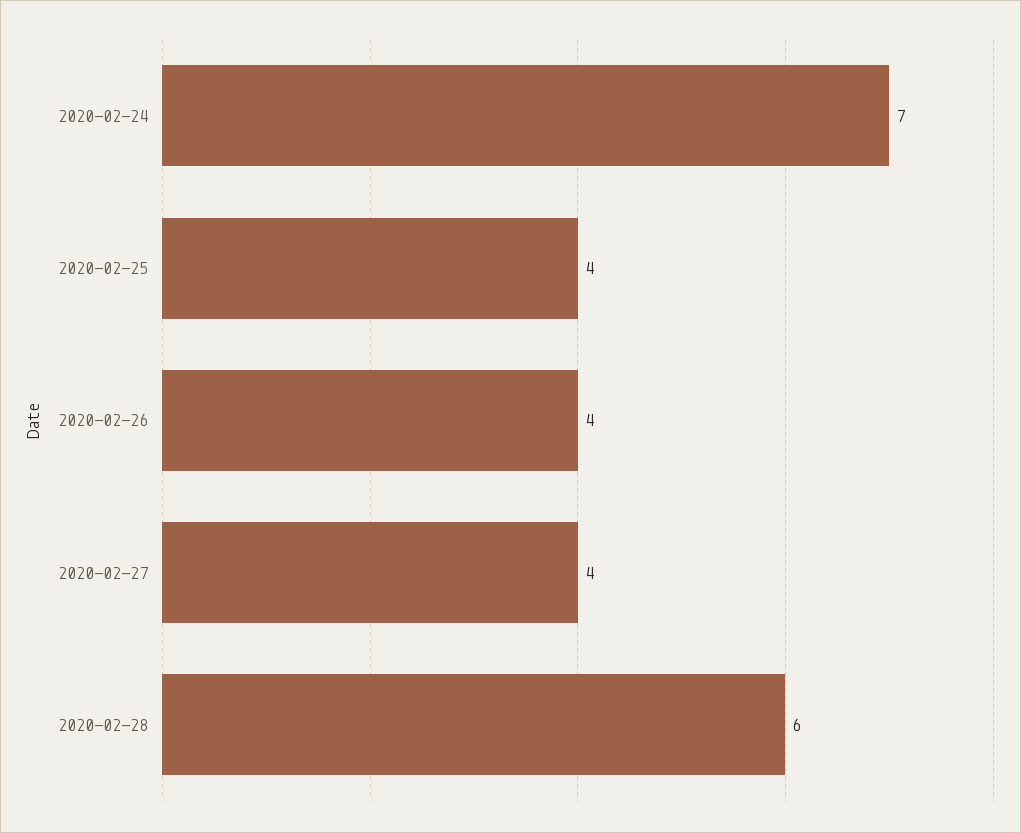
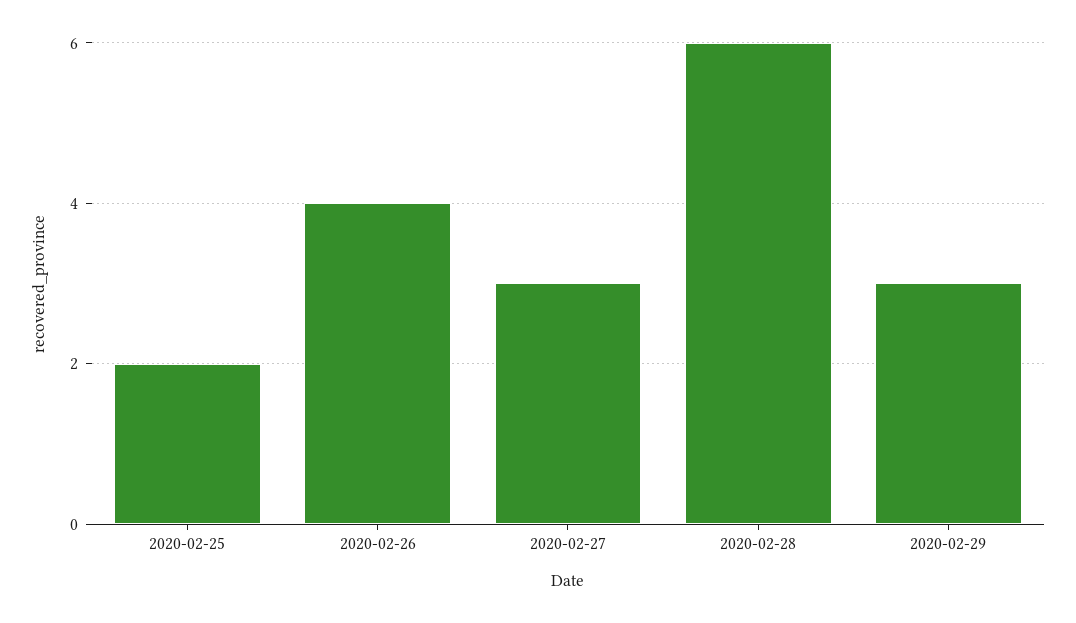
2020-02-24: 7 -> none
2020-02-25: 4 -> 2
2020-02-27: 4 -> 3
2020-02-29: none -> 3

